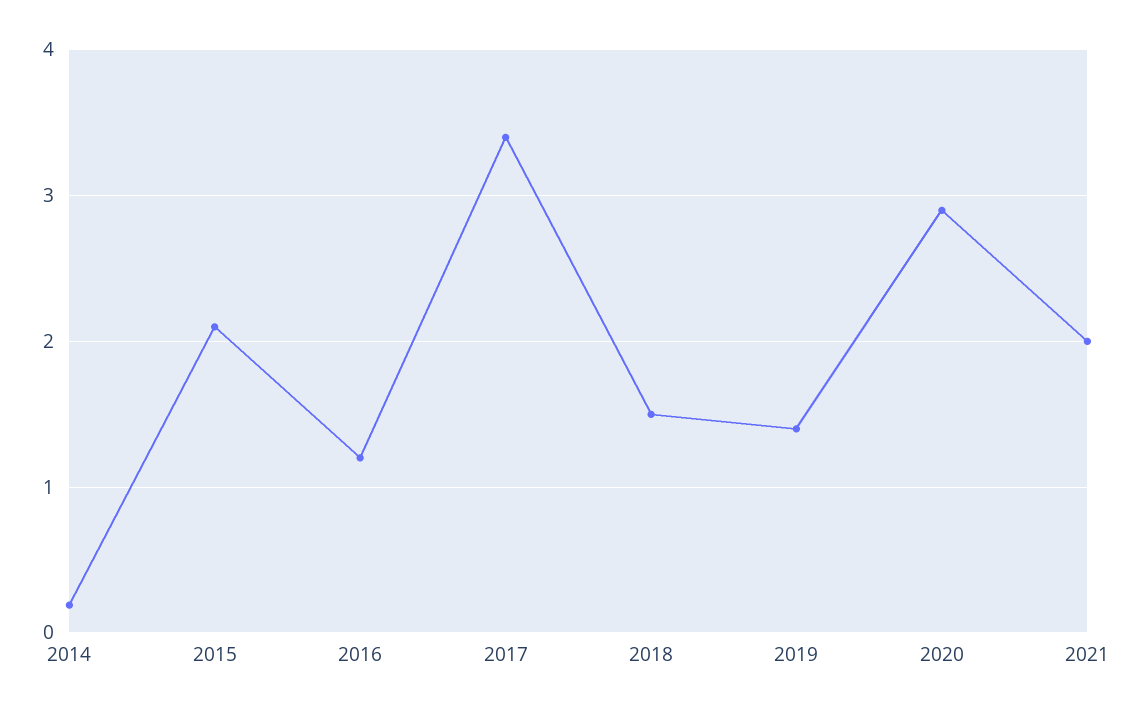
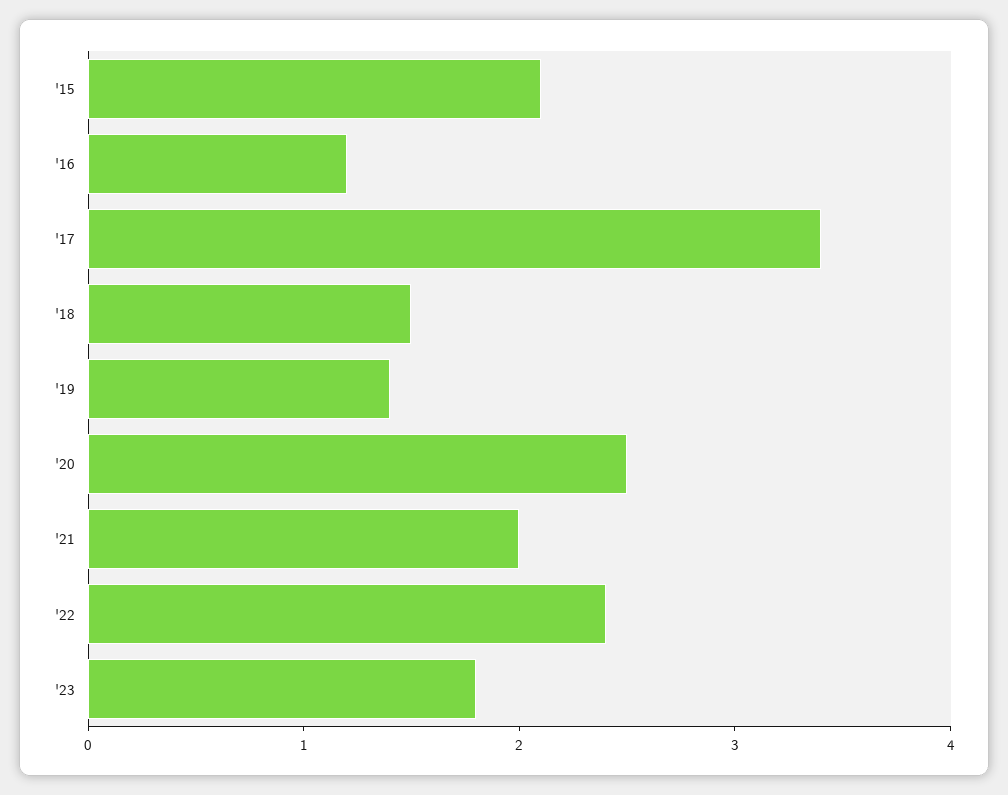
2014: 0.2 -> none
2020: 2.9 -> 2.5
'22: none -> 2.4
'23: none -> 1.8

